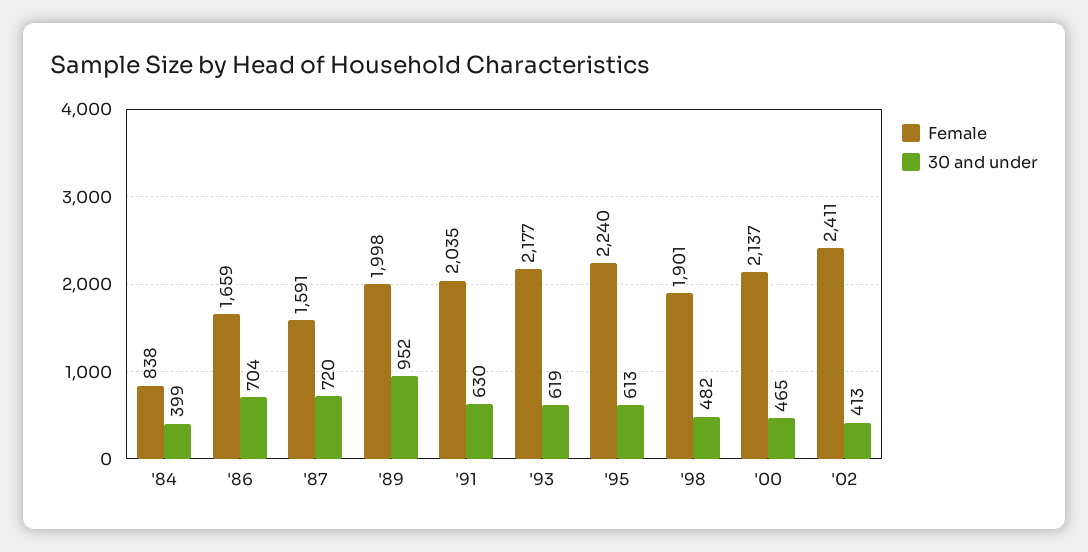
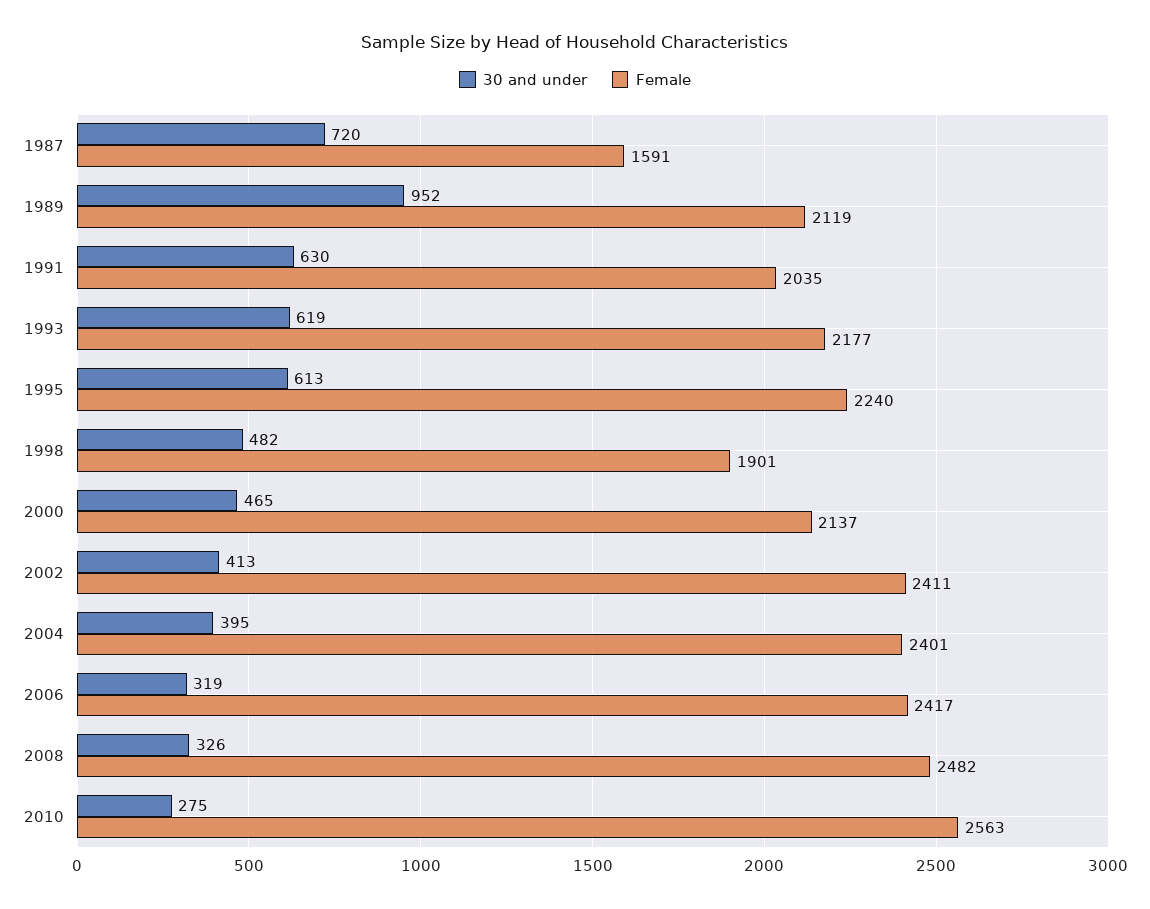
Female, '84: 838 -> none
30 and under, '84: 399 -> none
Female, '86: 1659 -> none
30 and under, '86: 704 -> none
Female, '89: 1998 -> 2119
30 and under, 2004: none -> 395
Female, 2004: none -> 2401
30 and under, 2006: none -> 319
Female, 2006: none -> 2417
30 and under, 2008: none -> 326
Female, 2008: none -> 2482
30 and under, 2010: none -> 275
Female, 2010: none -> 2563

